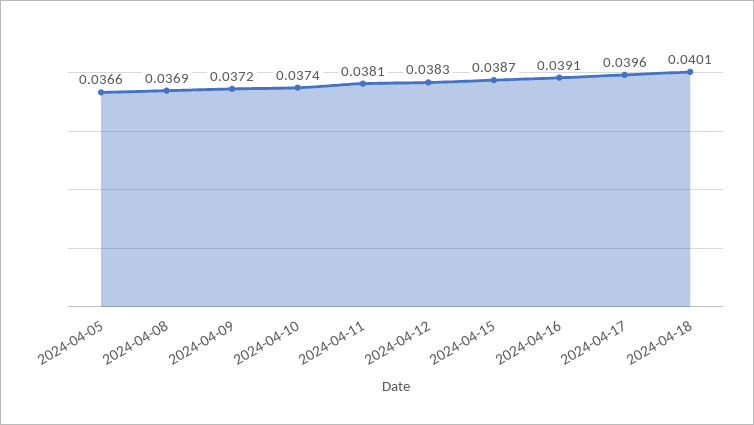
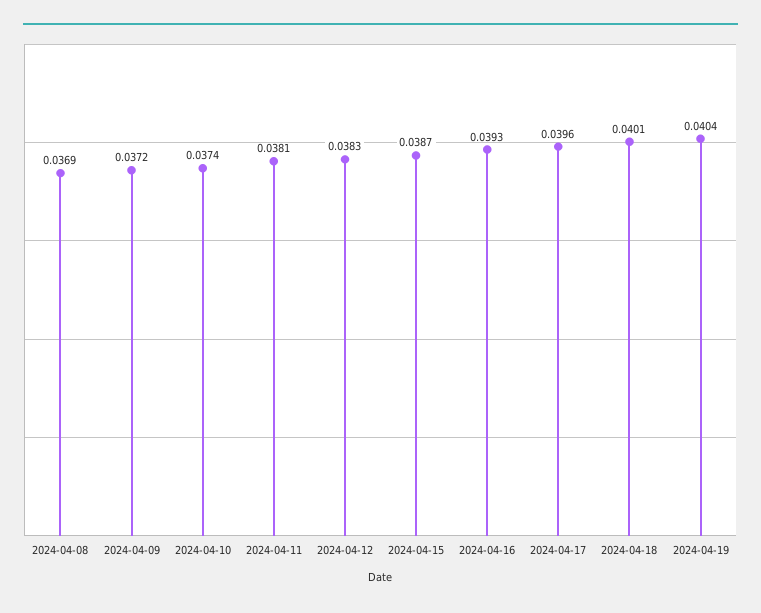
2024-04-05: 0.0366 -> none
2024-04-16: 0.0391 -> 0.0393
2024-04-19: none -> 0.0404

